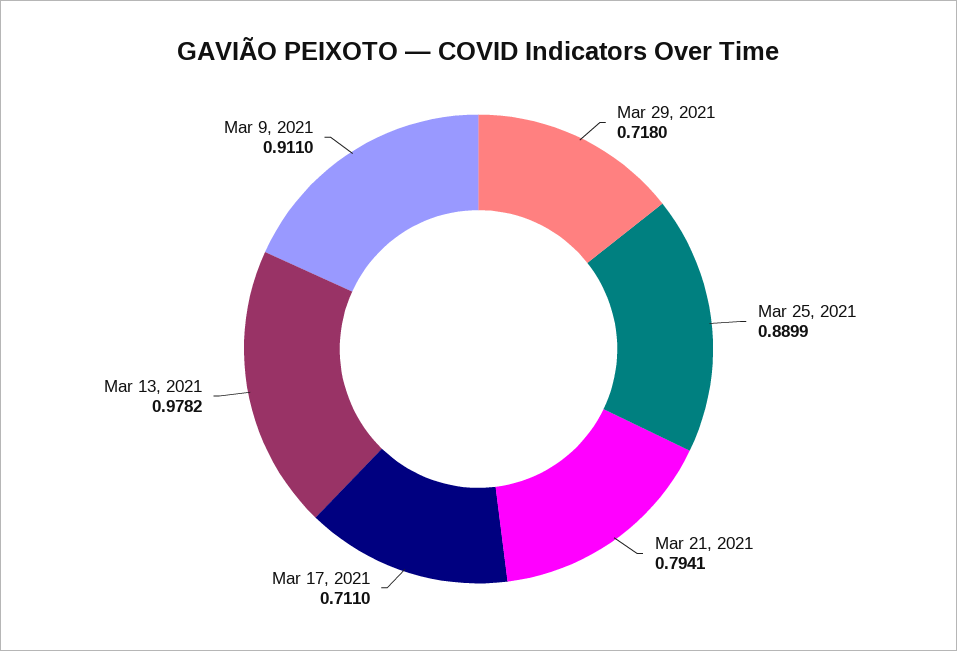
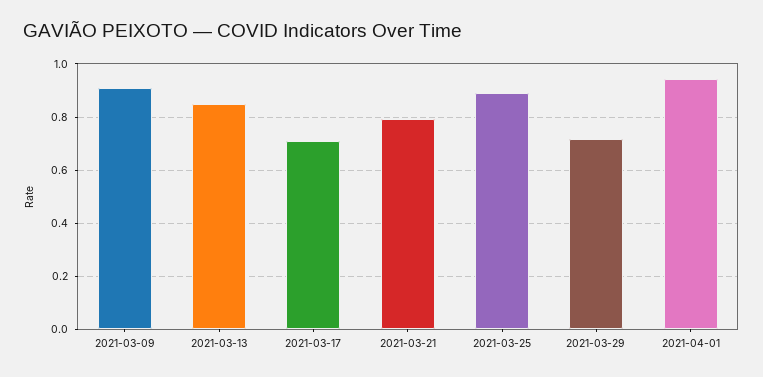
Mar 13, 2021: 0.9782 -> 0.85
2021-04-01: none -> 0.95

